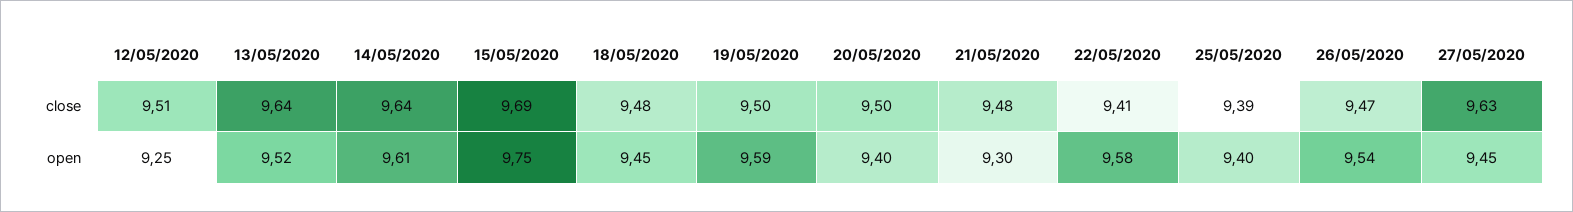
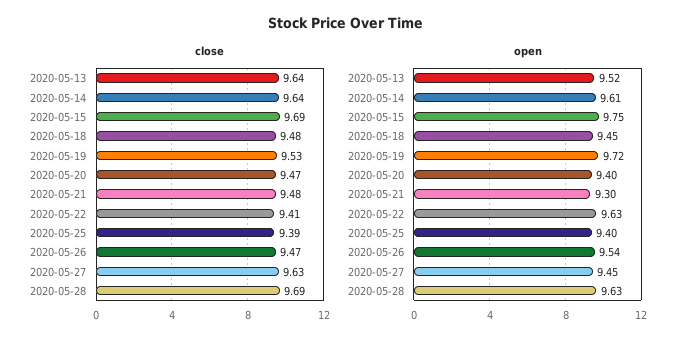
close, 12/05/2020: 9.51 -> none
close, 19/05/2020: 9.5 -> 9.53
close, 20/05/2020: 9.5 -> 9.47
open, 12/05/2020: 9.25 -> none
open, 19/05/2020: 9.59 -> 9.72
open, 22/05/2020: 9.58 -> 9.63
close, 2020-05-28: none -> 9.69
open, 2020-05-28: none -> 9.63

